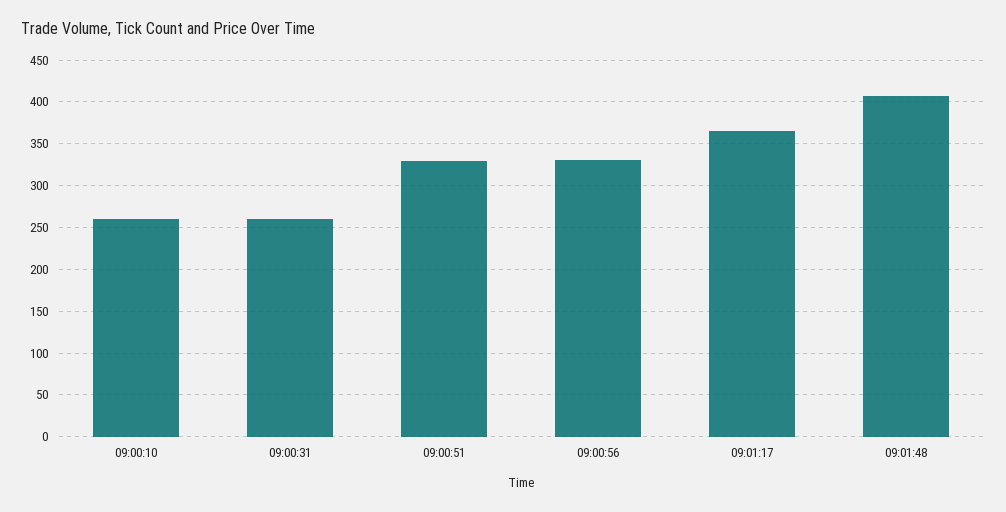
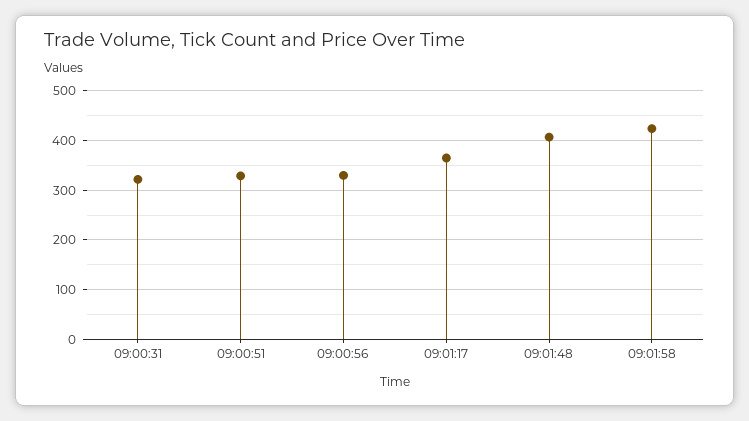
09:00:10: 260 -> none
09:00:31: 260 -> 320
09:01:58: none -> 420

